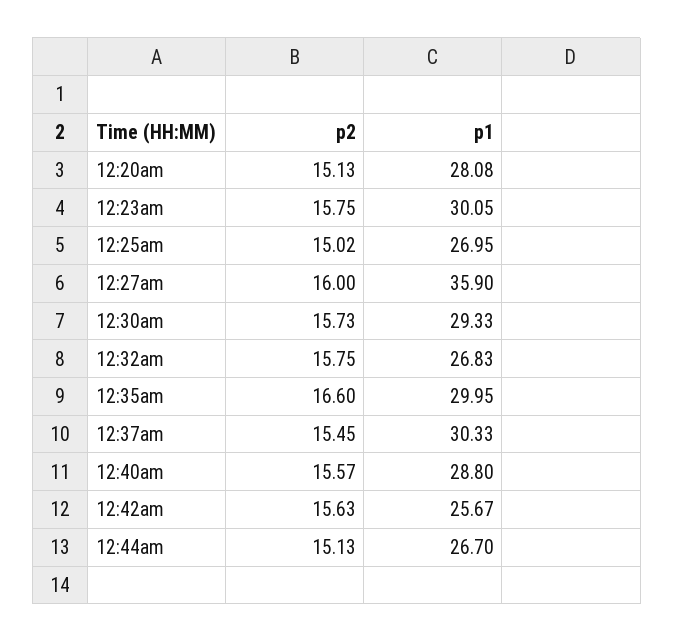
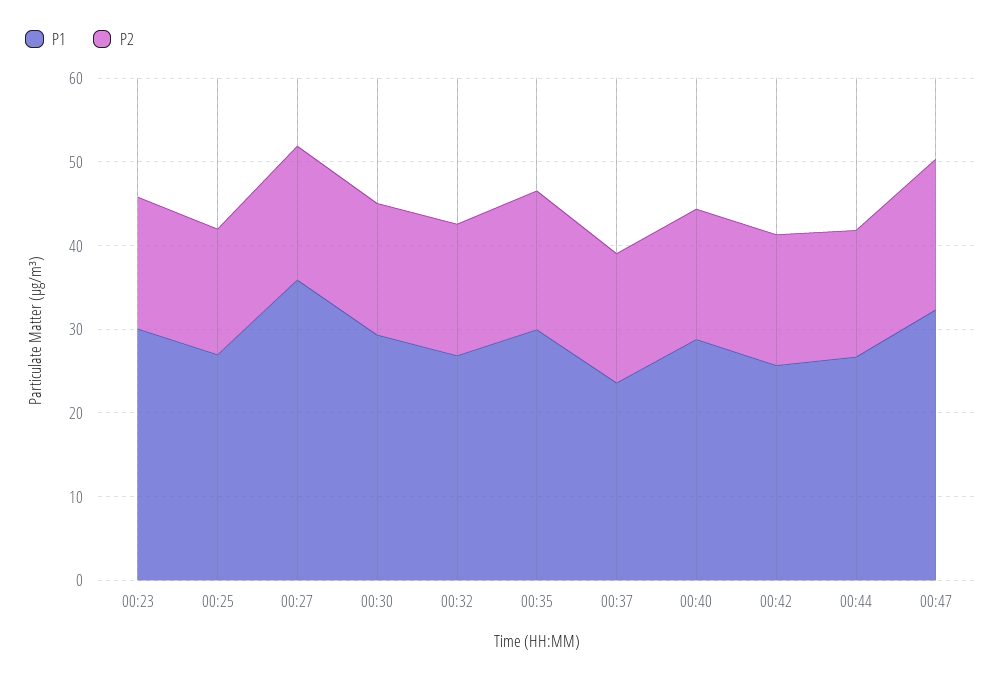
p2, 12:20am: 15.13 -> none
p1, 12:20am: 28.08 -> none
p1, 12:37am: 30.33 -> 24
p1, 00:47: none -> 32
p2, 00:47: none -> 18

